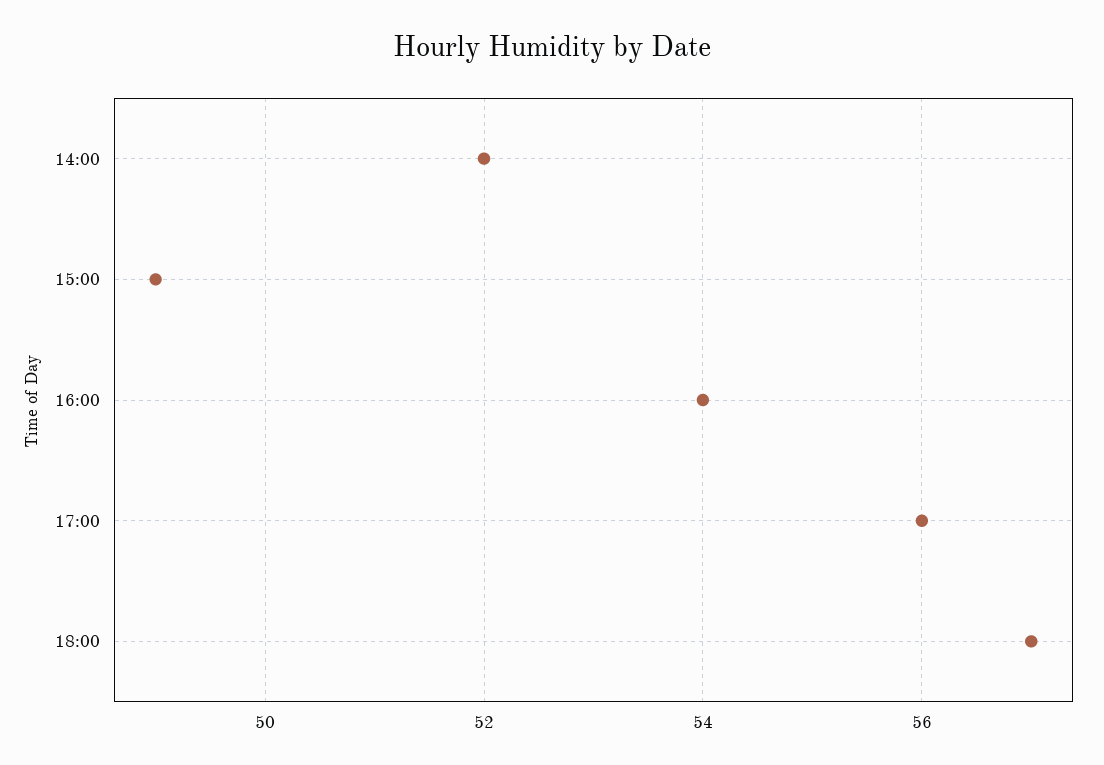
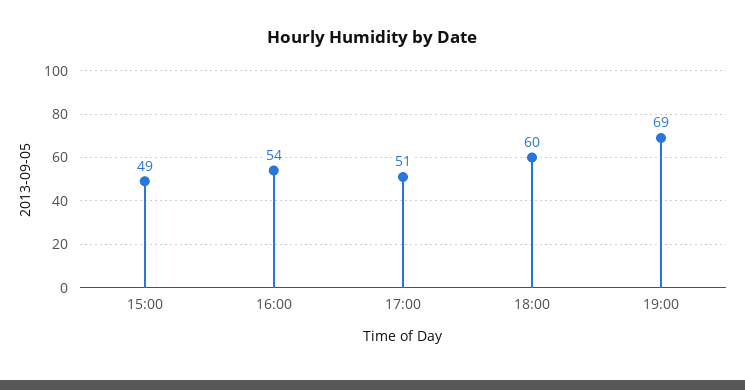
14:00: 52 -> none
17:00: 56 -> 51
18:00: 57 -> 60
19:00: none -> 69

